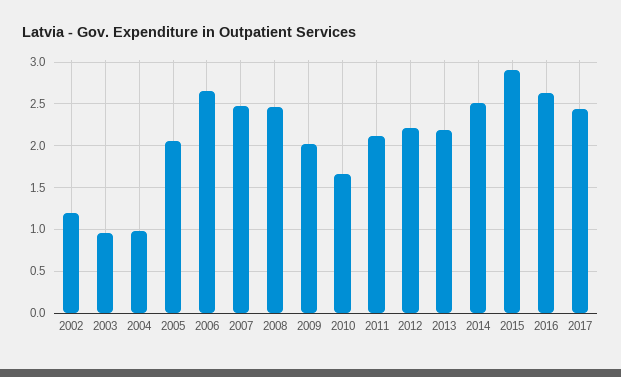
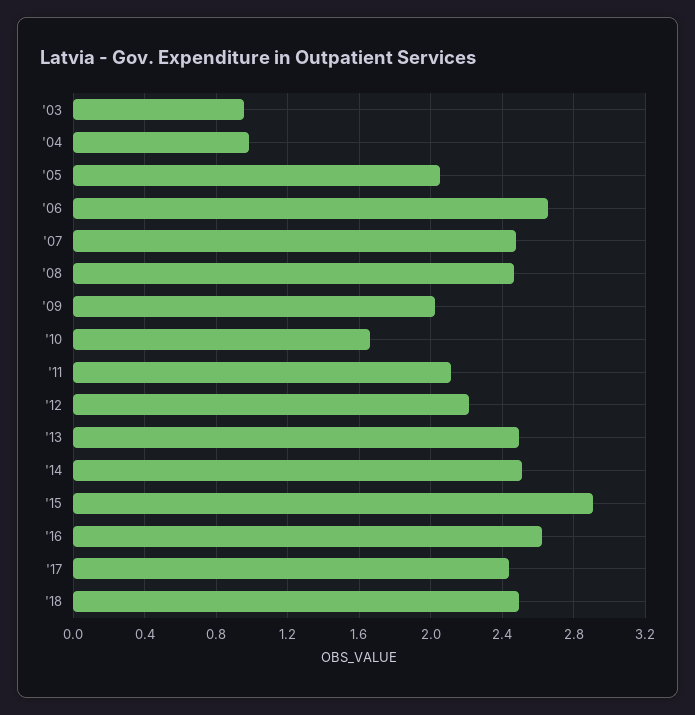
2002: 1.2 -> none
2013: 2.2 -> 2.5
'18: none -> 2.5

